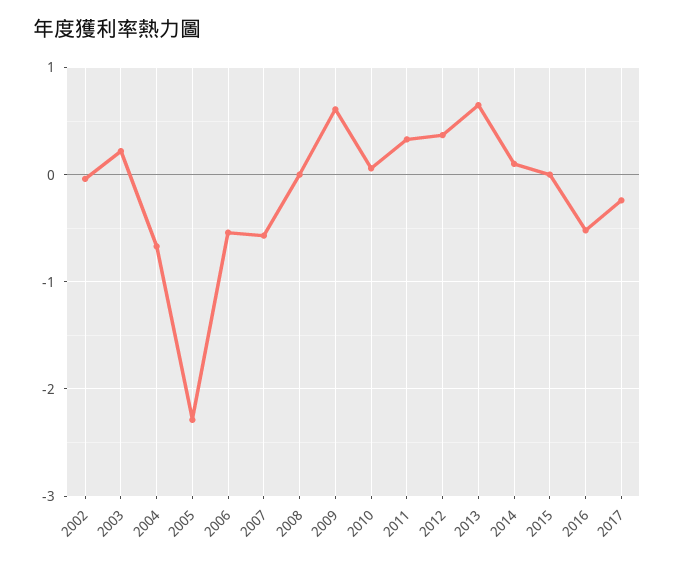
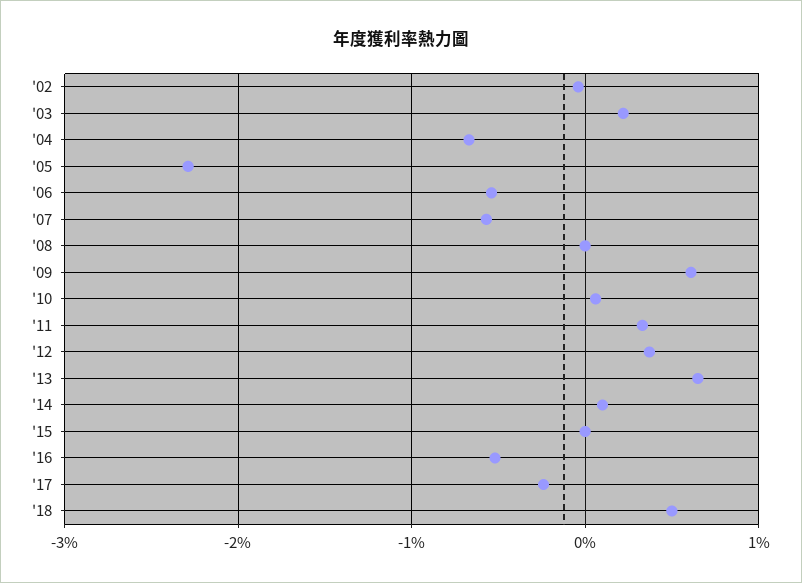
'18: none -> 0.5

